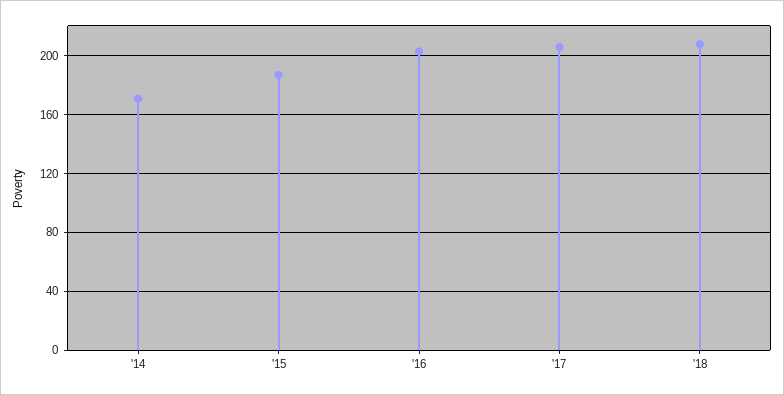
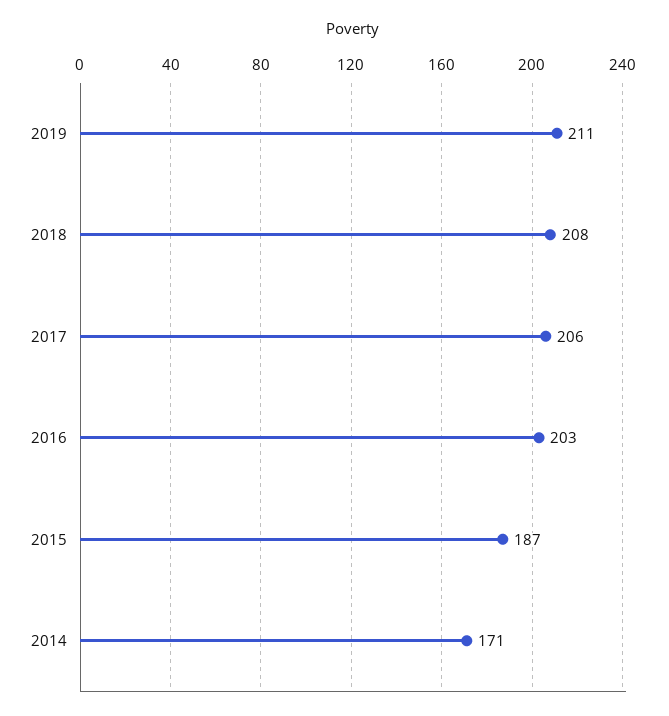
2019: none -> 211

